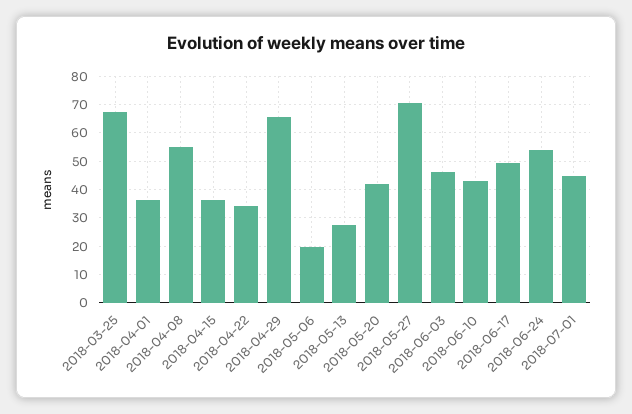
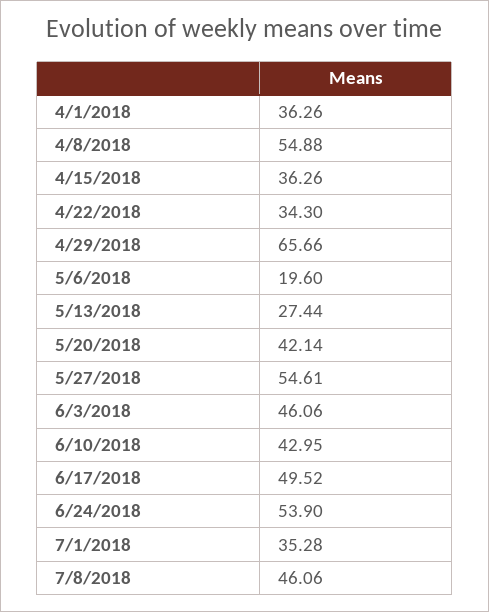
2018-03-25: 67.5 -> none
2018-05-27: 70 -> 54.61
2018-07-01: 45 -> 35.28
7/8/2018: none -> 46.06

